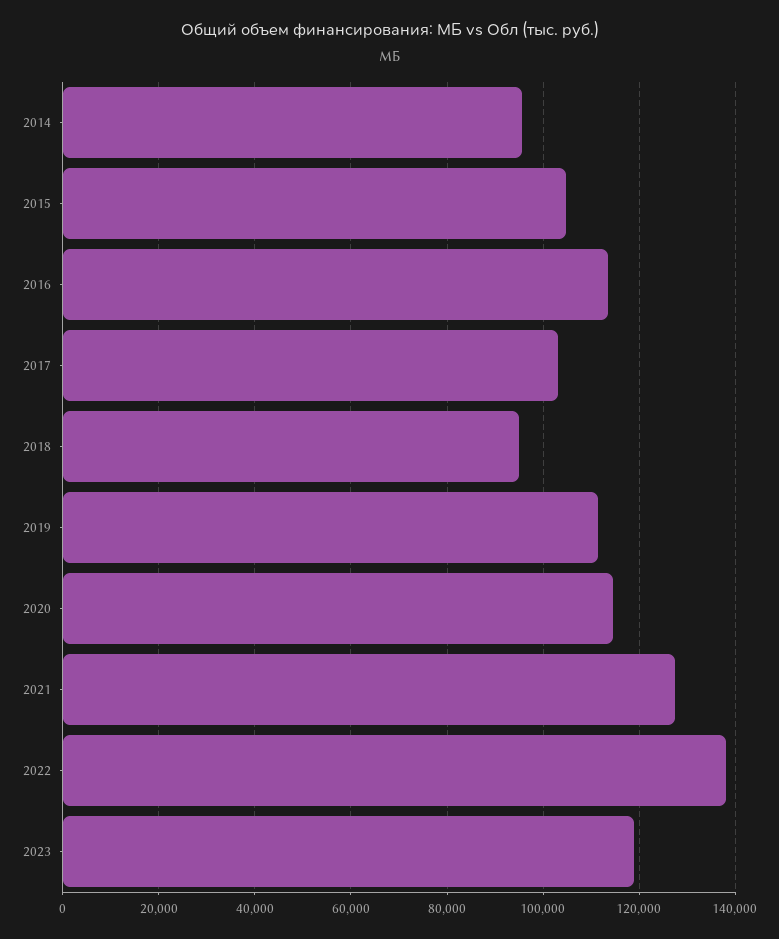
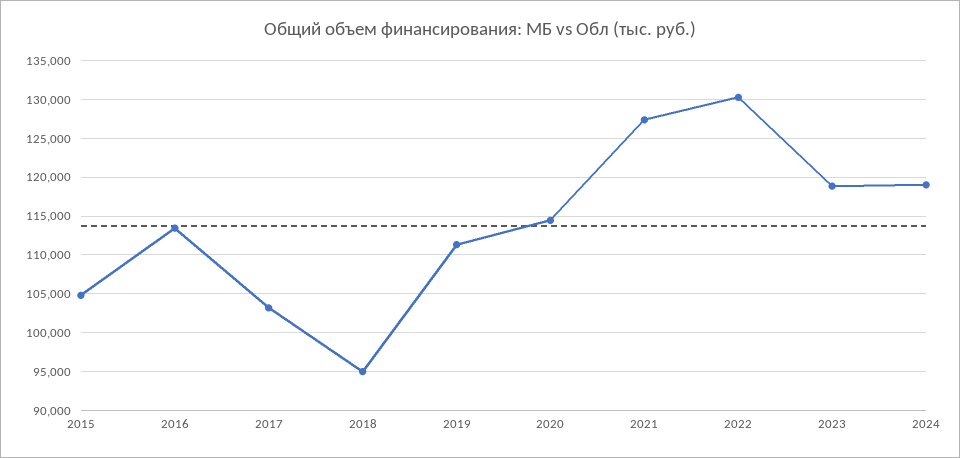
2014: 96000 -> none
2022: 138000 -> 130000
2024: none -> 119000

